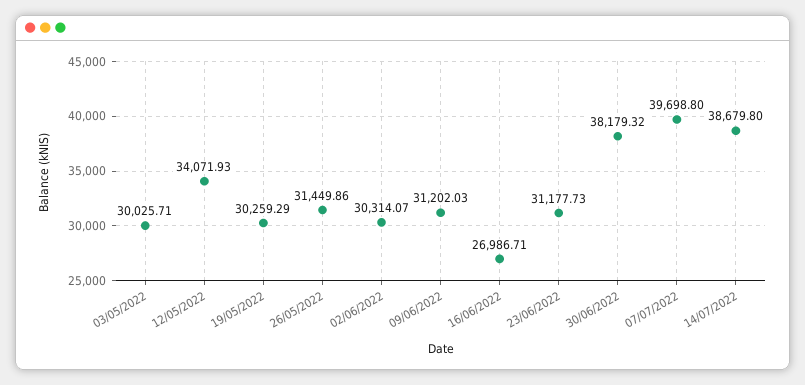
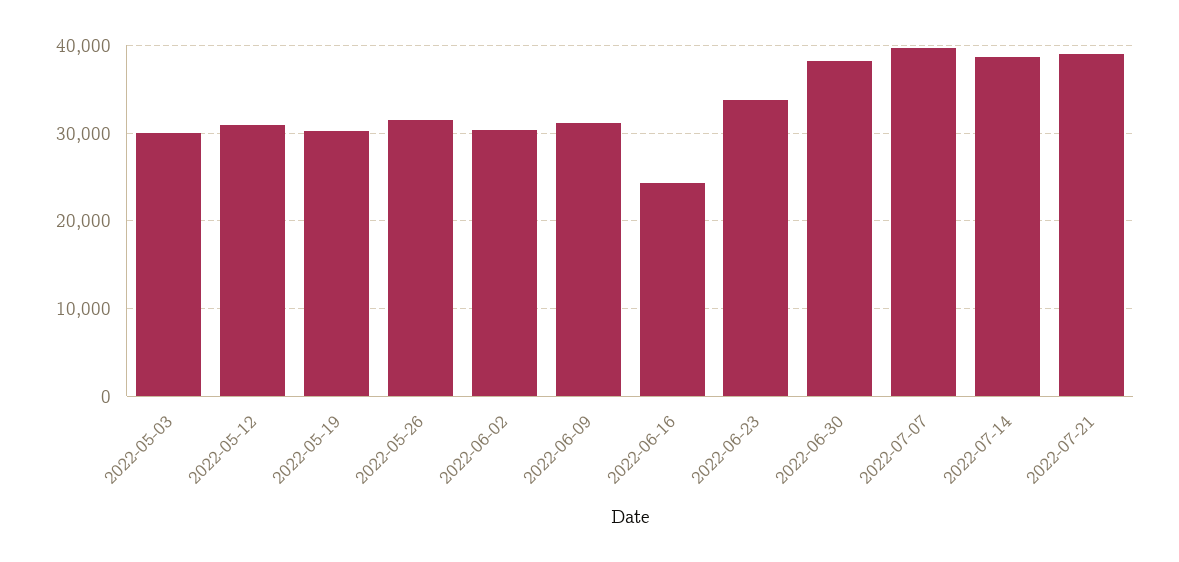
12/05/2022: 34071.93 -> 31000
16/06/2022: 26986.71 -> 24000
23/06/2022: 31177.73 -> 34000
2022-07-21: none -> 39000

